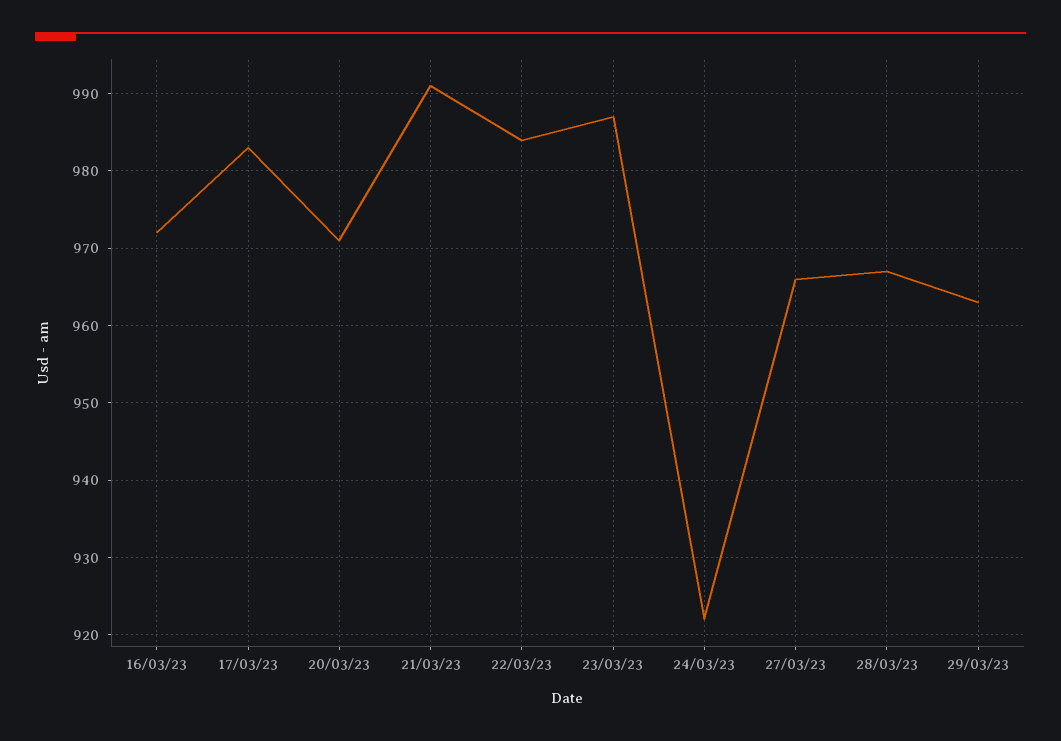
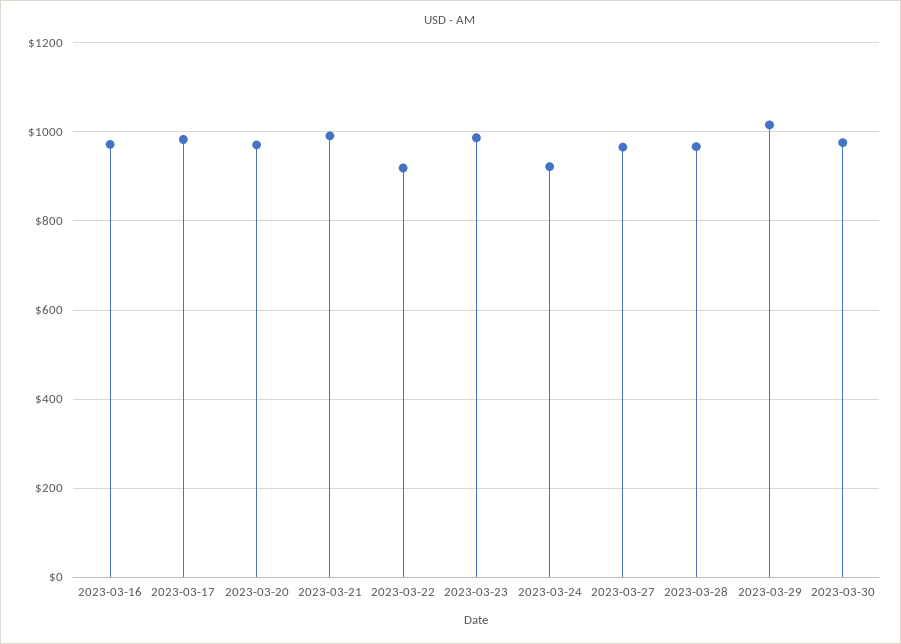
22/03/23: 984 -> 920
29/03/23: 963 -> 1020
2023-03-30: none -> 980

